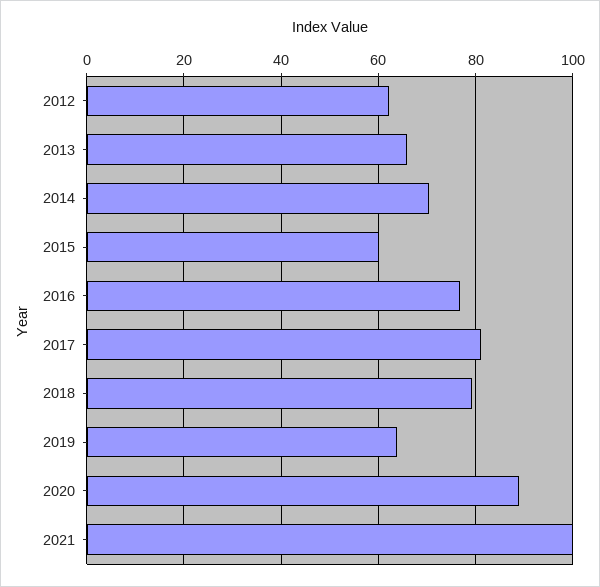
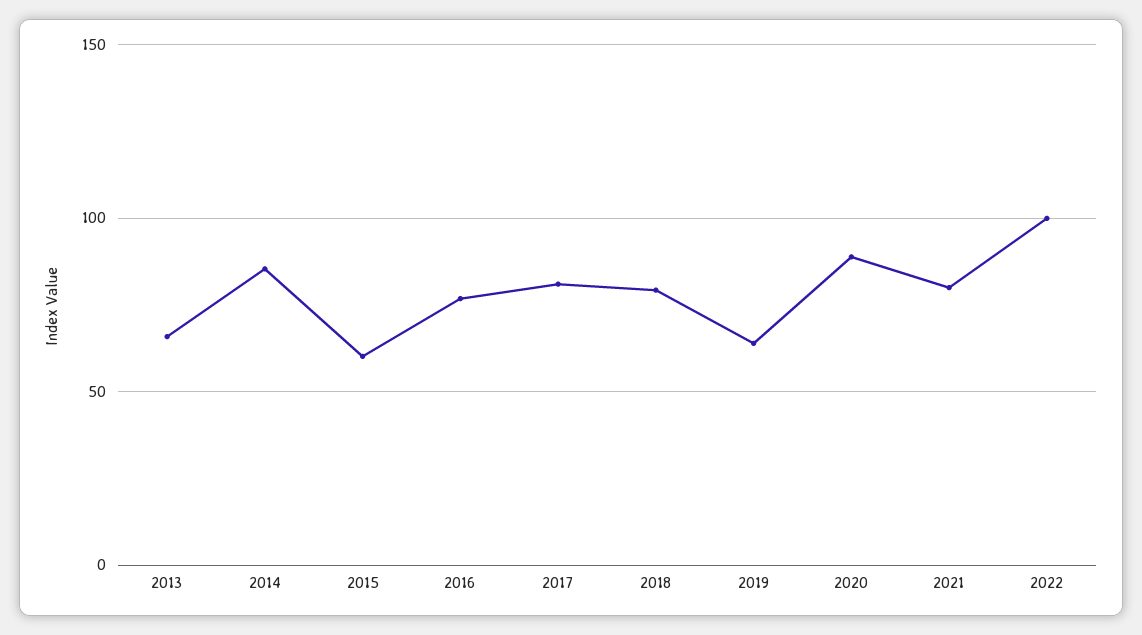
2012: 62 -> none
2014: 70 -> 85
2021: 100 -> 80
2022: none -> 100

